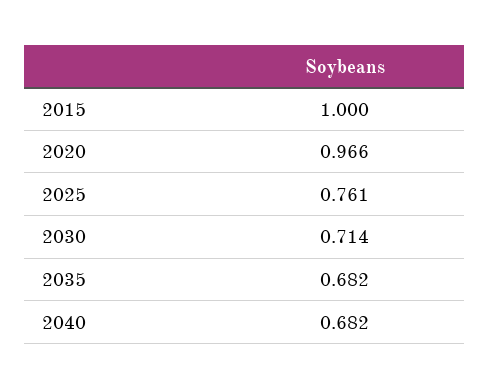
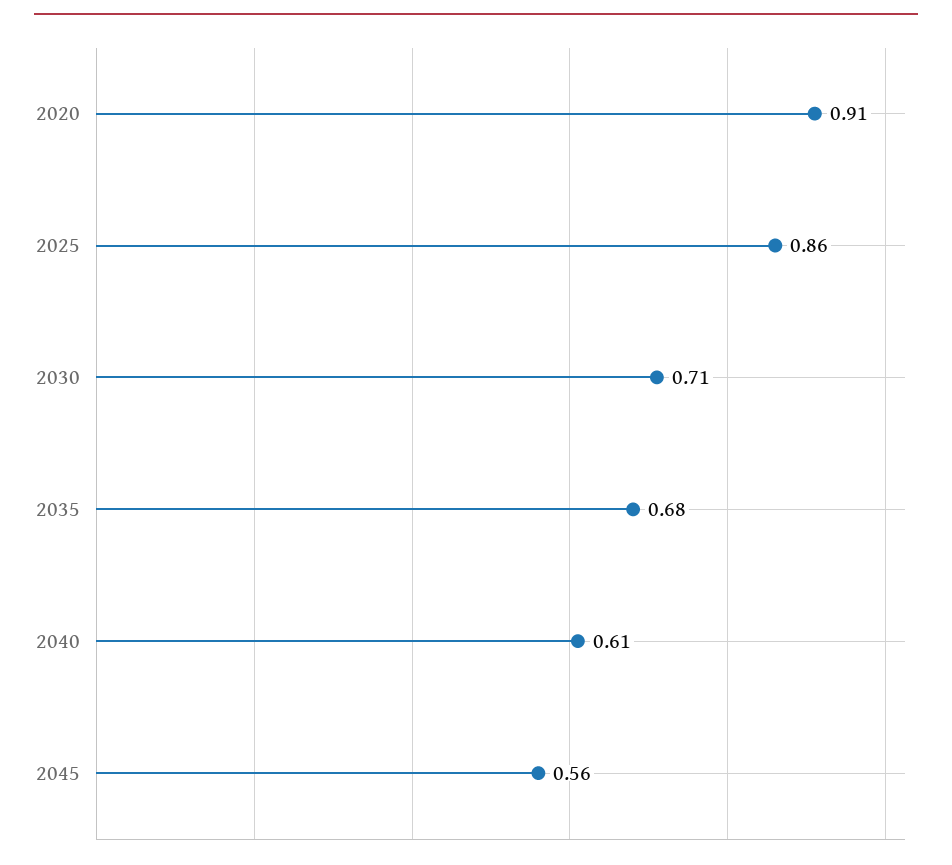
2015: 1 -> none
2020: 0.966 -> 0.91
2025: 0.761 -> 0.86
2040: 0.682 -> 0.61
2045: none -> 0.56

